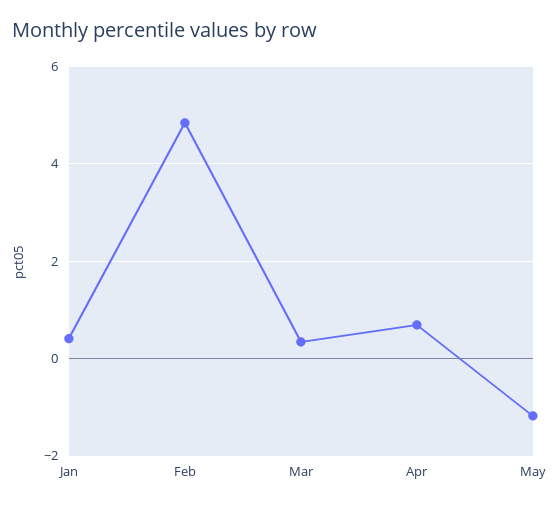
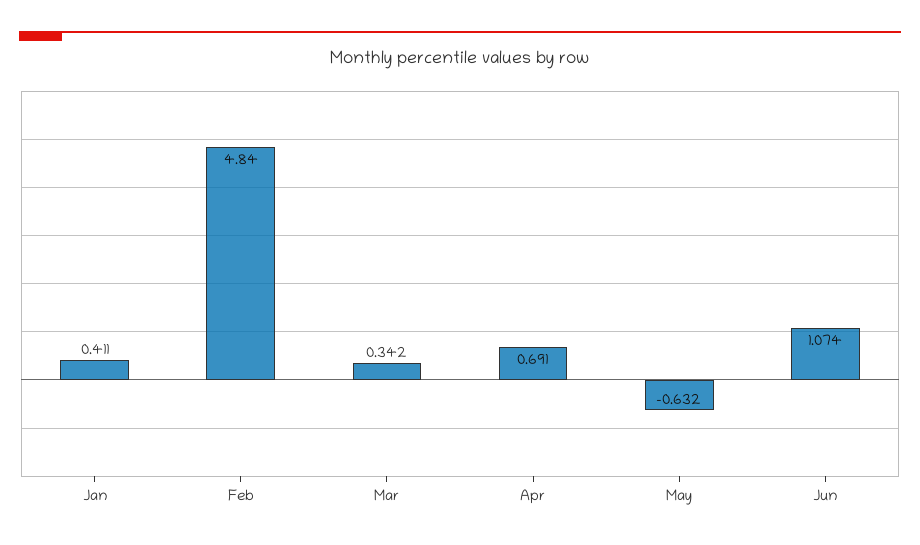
May: -1.2 -> -0.632
Jun: none -> 1.074

